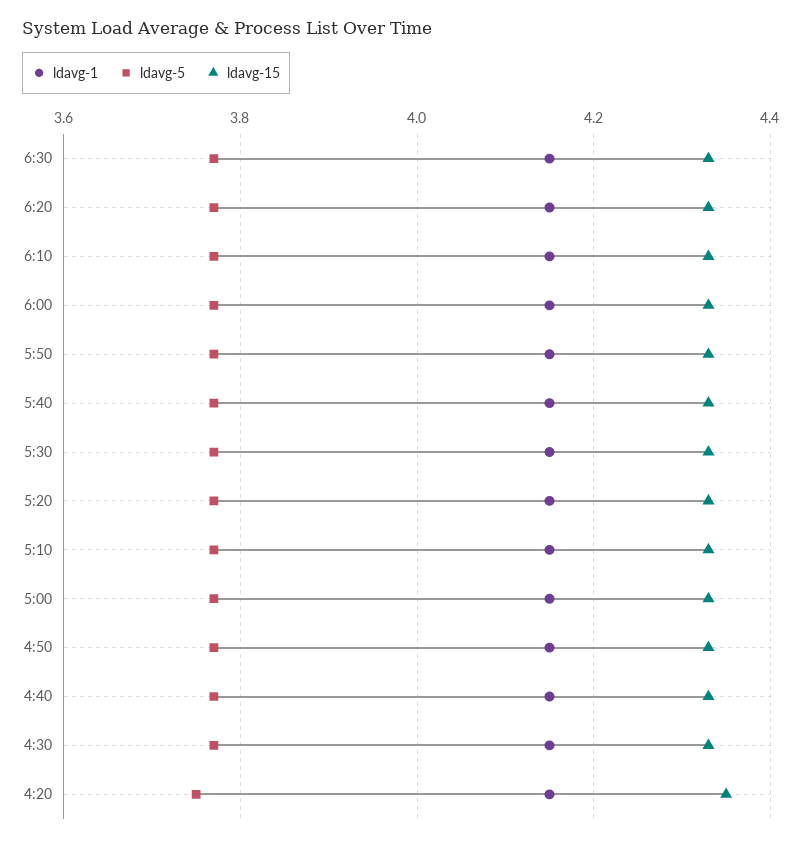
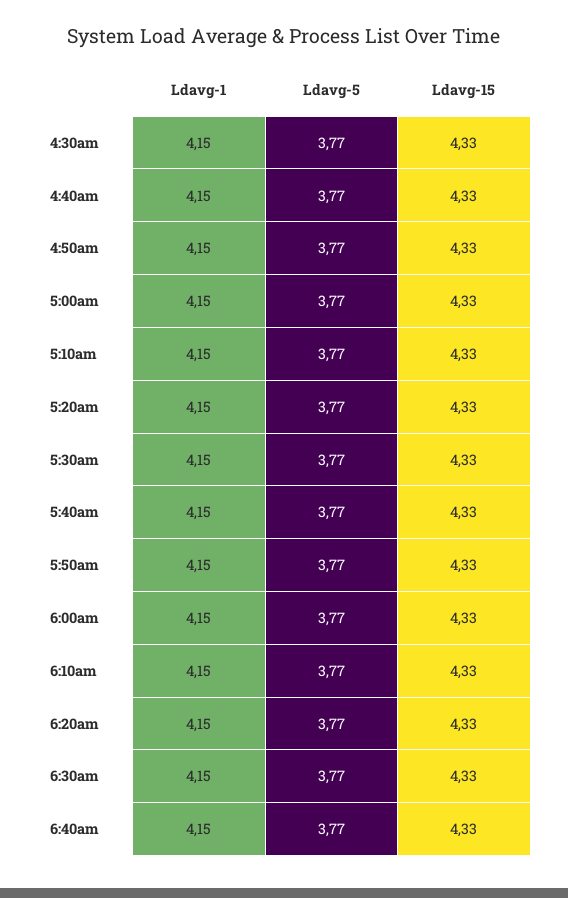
ldavg-1, 4:20: 4.15 -> none
ldavg-5, 4:20: 3.75 -> none
ldavg-15, 4:20: 4.35 -> none
ldavg-1, 6:40am: none -> 4.15
ldavg-5, 6:40am: none -> 3.77
ldavg-15, 6:40am: none -> 4.33

